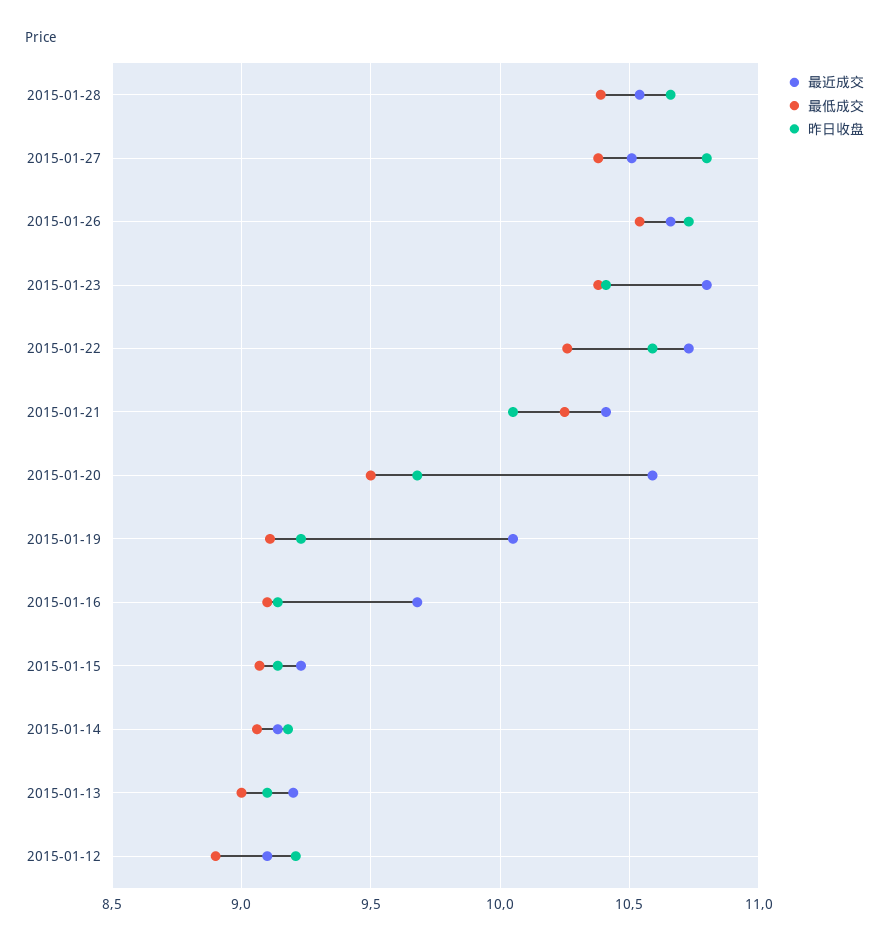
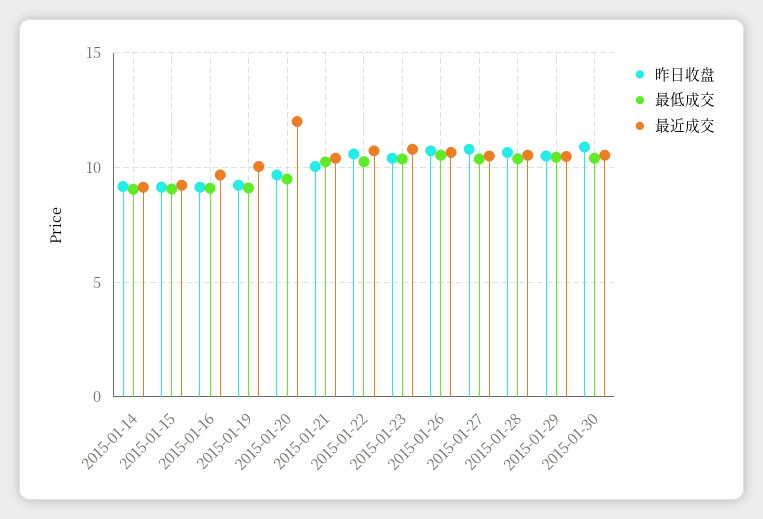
最近成交, 2015-01-20: 10.6 -> 12
最近成交, 2015-01-13: 9.2 -> none
最低成交, 2015-01-13: 9 -> none
昨日收盘, 2015-01-13: 9.1 -> none
最近成交, 2015-01-12: 9.1 -> none
最低成交, 2015-01-12: 8.9 -> none
昨日收盘, 2015-01-12: 9.2 -> none
昨日收盘, 2015-01-29: none -> 10.5
最低成交, 2015-01-29: none -> 10.5
最近成交, 2015-01-29: none -> 10.5
昨日收盘, 2015-01-30: none -> 11
最低成交, 2015-01-30: none -> 10.5
最近成交, 2015-01-30: none -> 10.5

